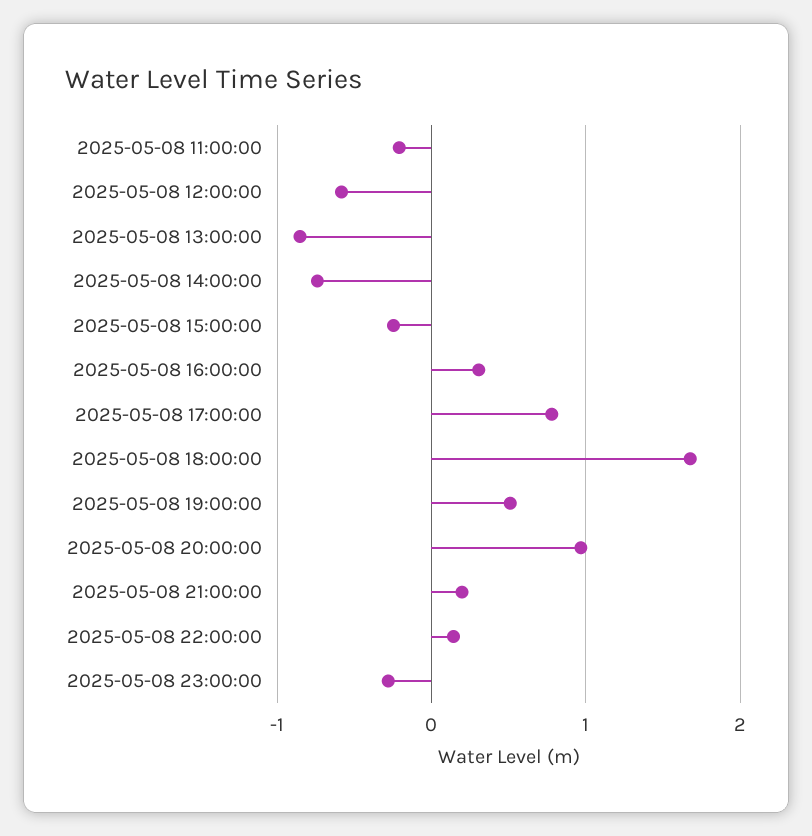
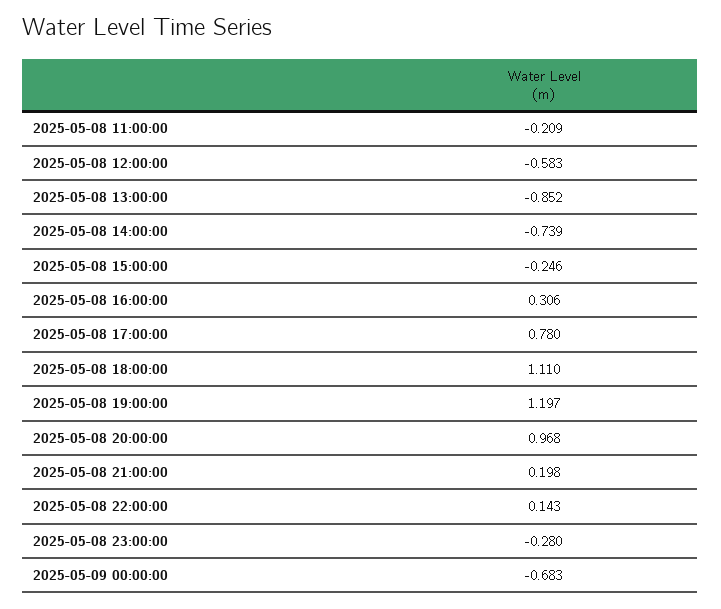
2025-05-08 18:00:00: 1.7 -> 1.11
2025-05-08 19:00:00: 0.5 -> 1.197
2025-05-09 00:00:00: none -> -0.683

